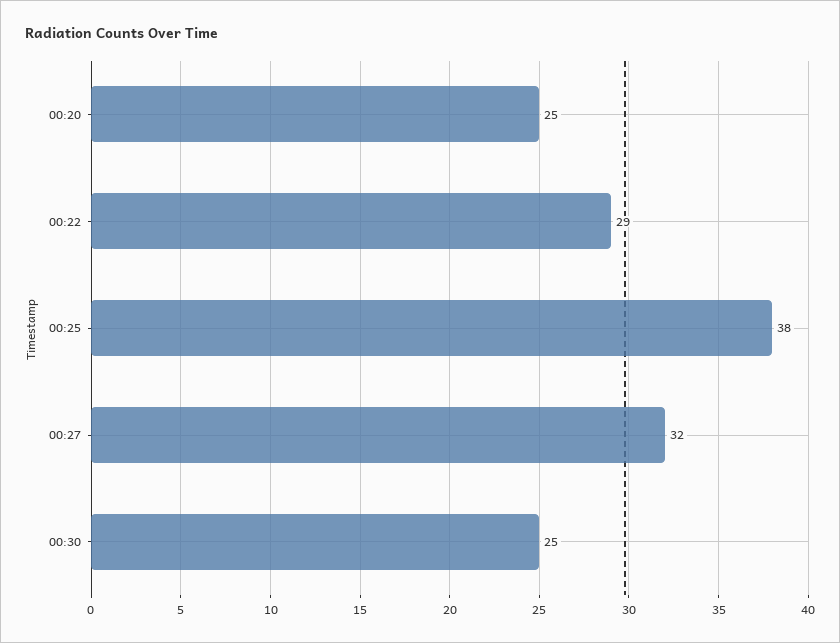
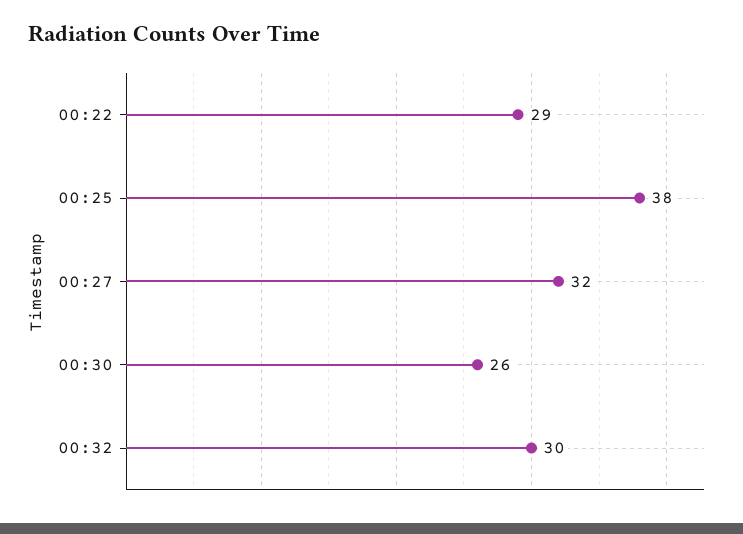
00:20: 25 -> none
00:30: 25 -> 26
00:32: none -> 30

